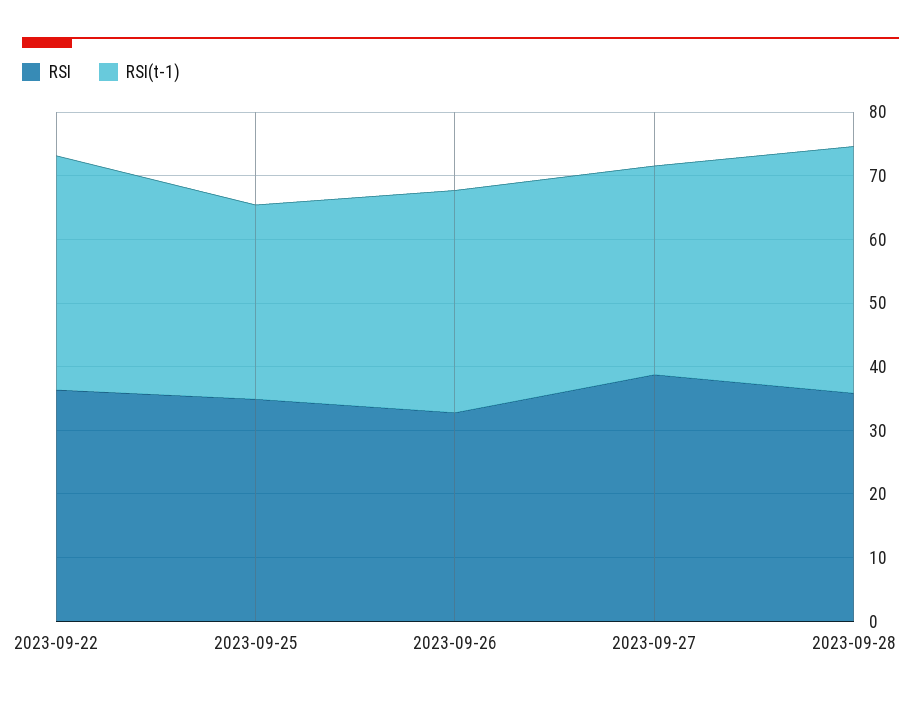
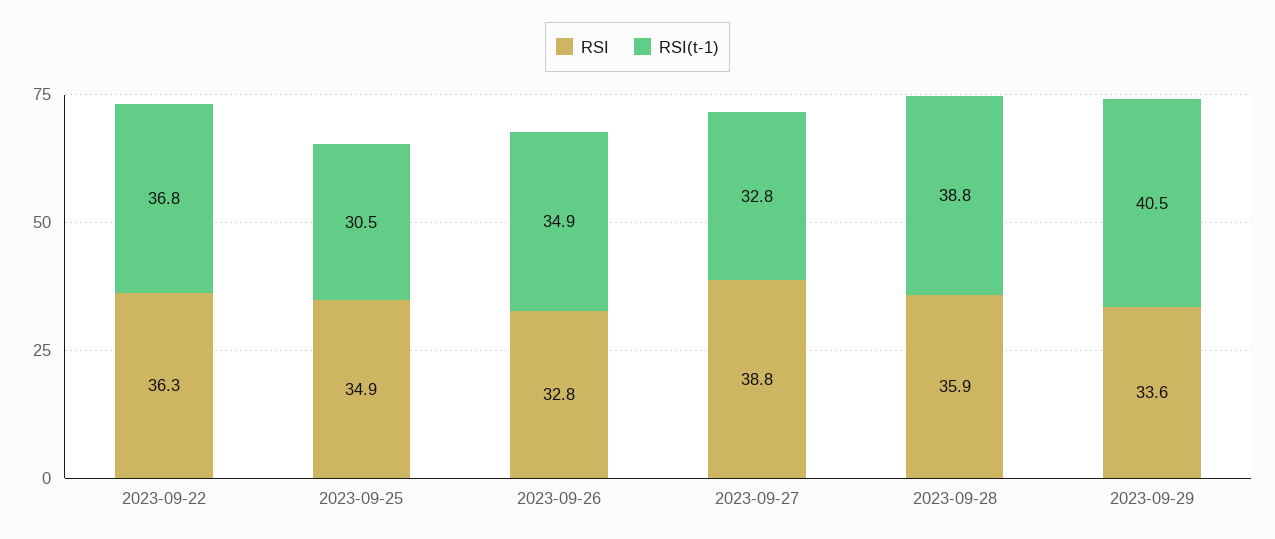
RSI, 2023-09-29: none -> 33.6
RSI(t-1), 2023-09-29: none -> 40.5

